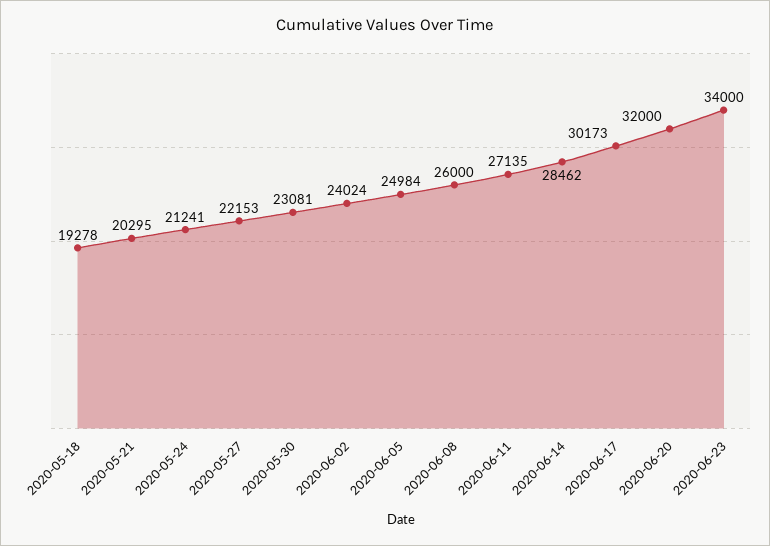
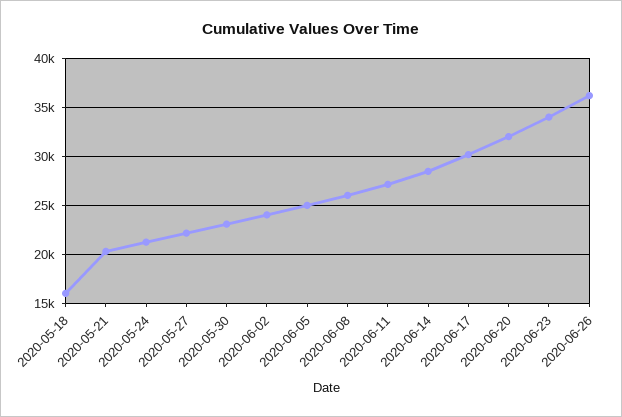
2020-05-18: 19278 -> 16000
2020-06-26: none -> 36000

